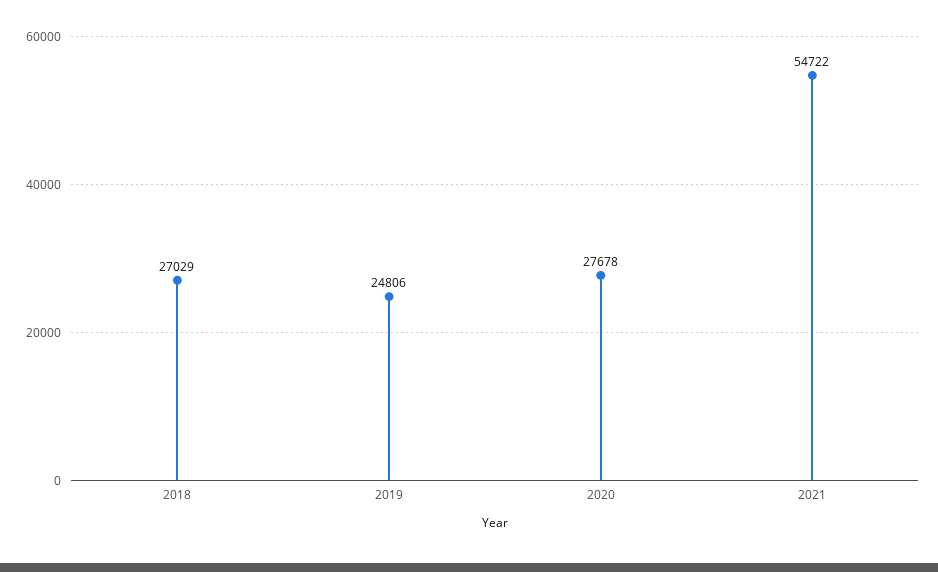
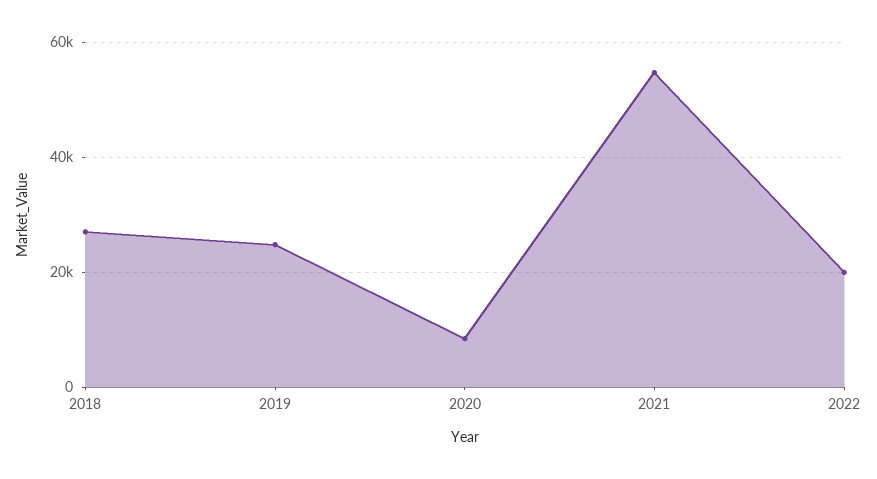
2020: 27678 -> 8000
2022: none -> 20000

